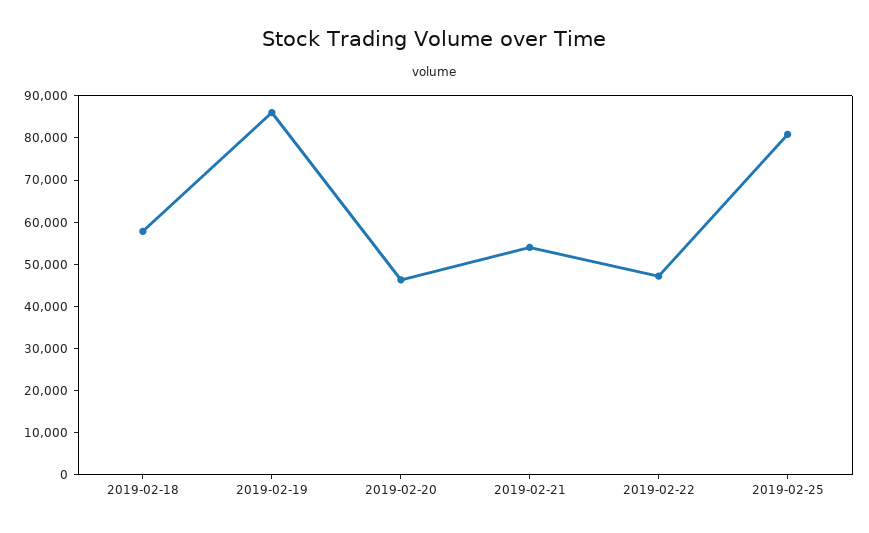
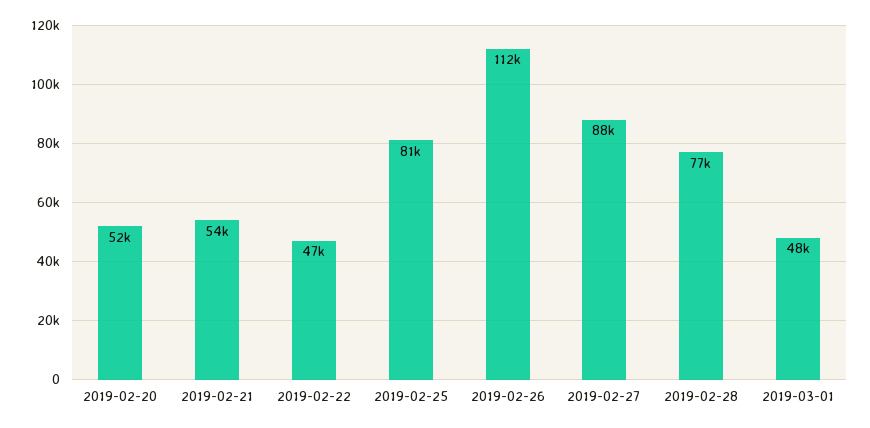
2019-02-18: 58000 -> none
2019-02-19: 86000 -> none
2019-02-20: 46000 -> 52000
2019-02-26: none -> 112000
2019-02-27: none -> 88000
2019-02-28: none -> 77000
2019-03-01: none -> 48000

